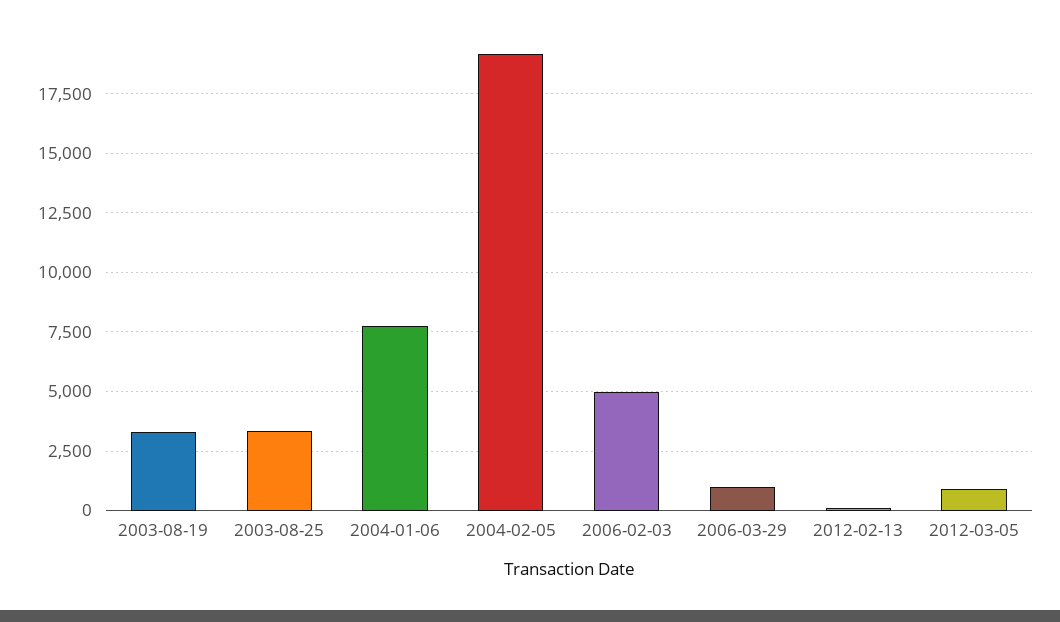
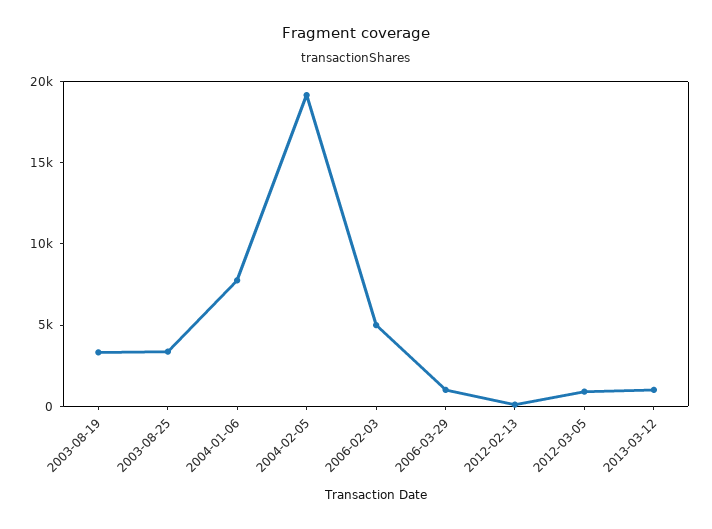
2013-03-12: none -> 1000

